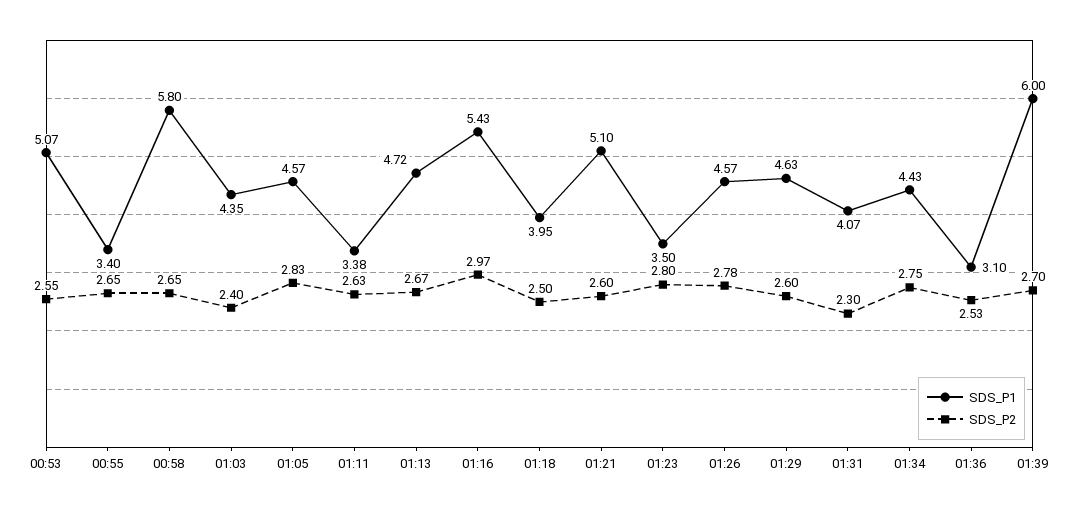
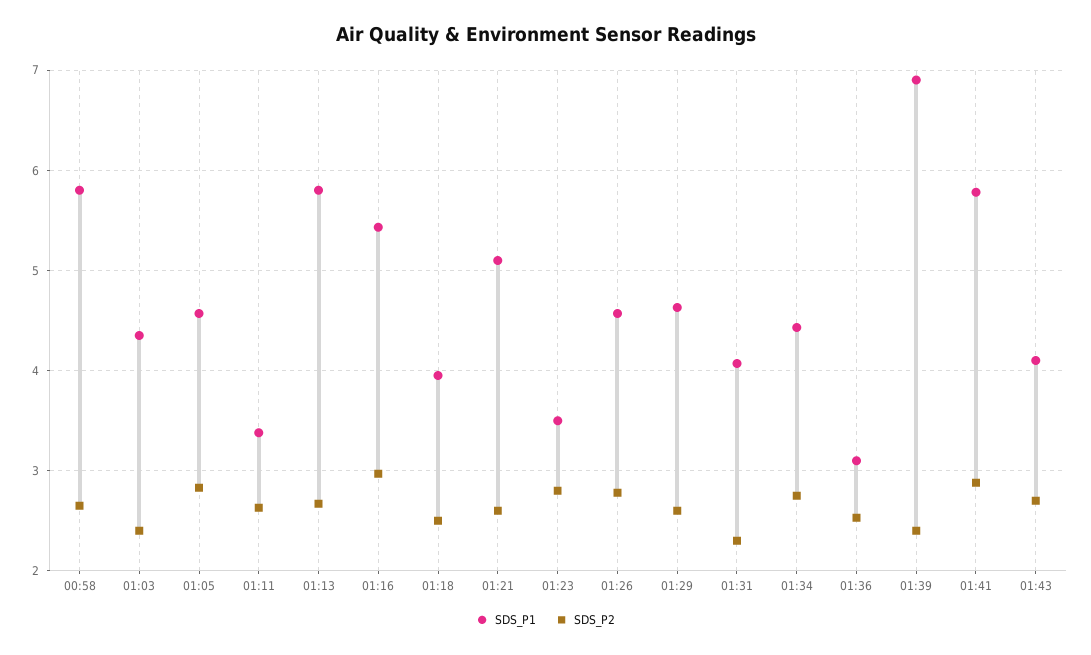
SDS_P1, 00:53: 5.07 -> none
SDS_P2, 00:53: 2.55 -> none
SDS_P1, 00:55: 3.4 -> none
SDS_P2, 00:55: 2.65 -> none
SDS_P1, 01:13: 4.72 -> 5.8
SDS_P1, 01:39: 6 -> 6.9
SDS_P2, 01:39: 2.7 -> 2.4
SDS_P1, 01:41: none -> 5.8
SDS_P2, 01:41: none -> 2.9
SDS_P1, 01:43: none -> 4.1
SDS_P2, 01:43: none -> 2.7

